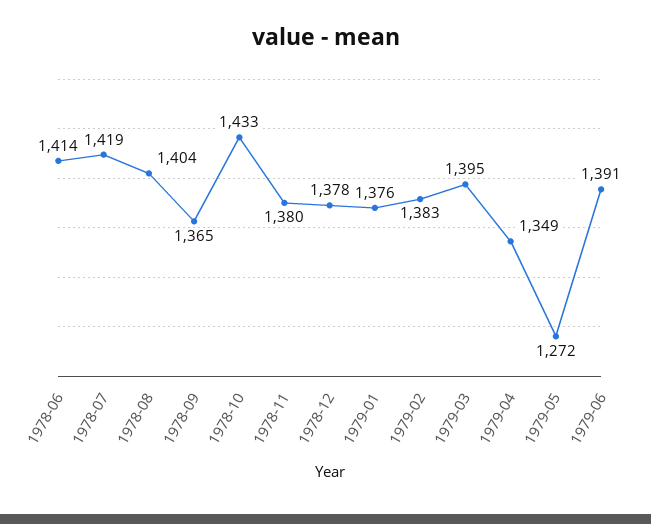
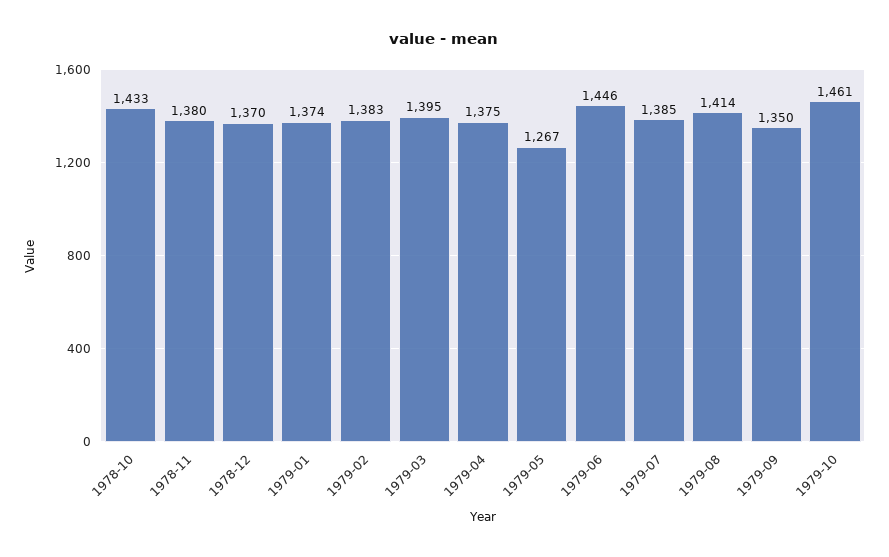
1978-06: 1414 -> none
1978-07: 1419 -> none
1978-08: 1404 -> none
1978-09: 1365 -> none
1978-12: 1378 -> 1370
1979-01: 1376 -> 1374
1979-04: 1349 -> 1375
1979-05: 1272 -> 1267
1979-06: 1391 -> 1446
1979-07: none -> 1385
1979-08: none -> 1414
1979-09: none -> 1350
1979-10: none -> 1461

